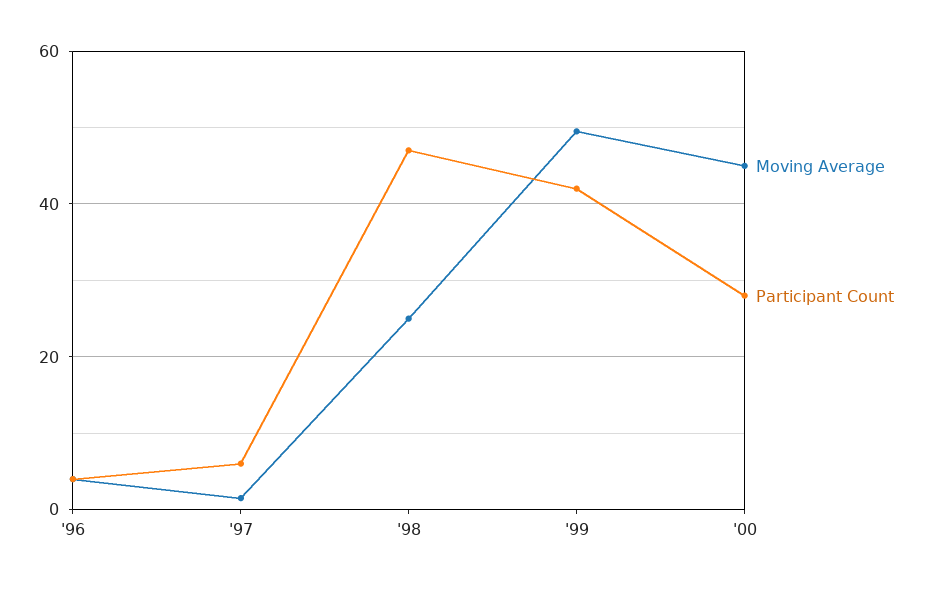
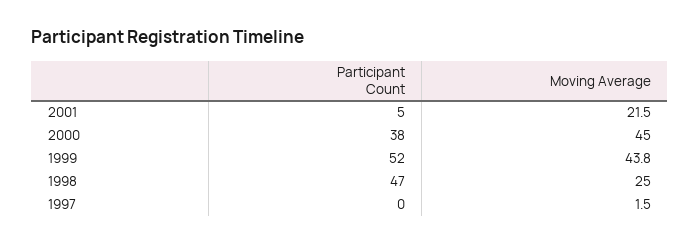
Moving Average, '96: 4 -> none
Participant Count, '96: 4 -> none
Participant Count, '97: 6 -> 0
Moving Average, '99: 50 -> 43.8
Participant Count, '99: 42 -> 52
Participant Count, '00: 28 -> 38
Participant Count, 2001: none -> 5
Moving Average, 2001: none -> 21.5

